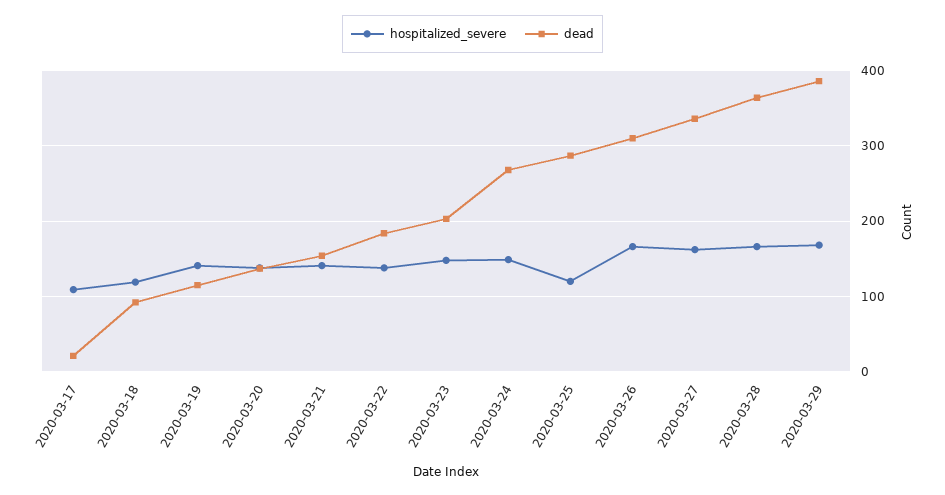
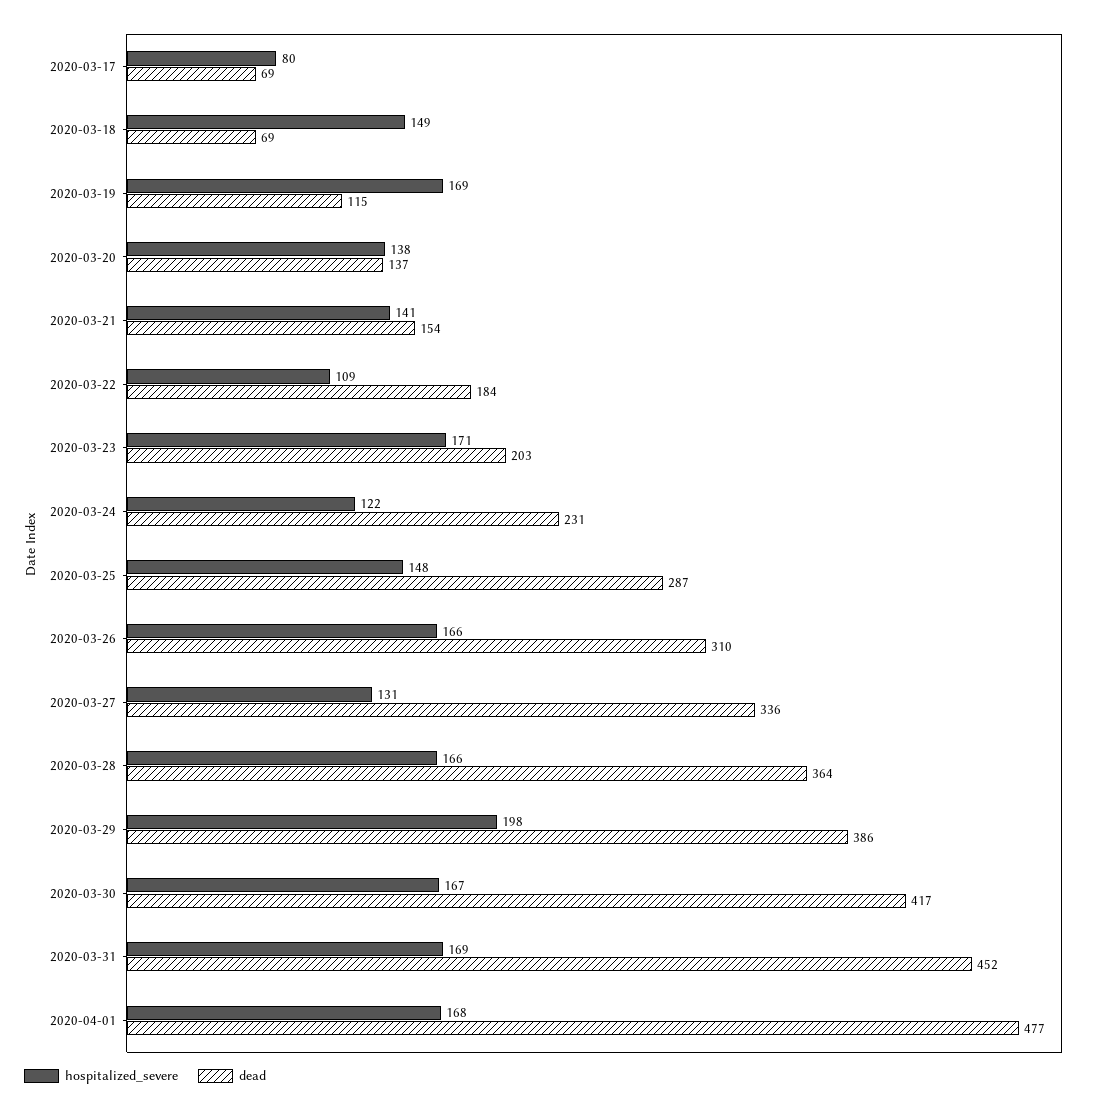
hospitalized_severe, 2020-03-17: 110 -> 80
dead, 2020-03-17: 20 -> 69
hospitalized_severe, 2020-03-18: 120 -> 149
dead, 2020-03-18: 90 -> 69
hospitalized_severe, 2020-03-19: 140 -> 169
hospitalized_severe, 2020-03-22: 140 -> 109
hospitalized_severe, 2020-03-23: 150 -> 171
hospitalized_severe, 2020-03-24: 150 -> 122
dead, 2020-03-24: 270 -> 231
hospitalized_severe, 2020-03-25: 120 -> 148
hospitalized_severe, 2020-03-27: 160 -> 131
hospitalized_severe, 2020-03-29: 170 -> 198
hospitalized_severe, 2020-03-30: none -> 167
dead, 2020-03-30: none -> 417
hospitalized_severe, 2020-03-31: none -> 169
dead, 2020-03-31: none -> 452
hospitalized_severe, 2020-04-01: none -> 168
dead, 2020-04-01: none -> 477

